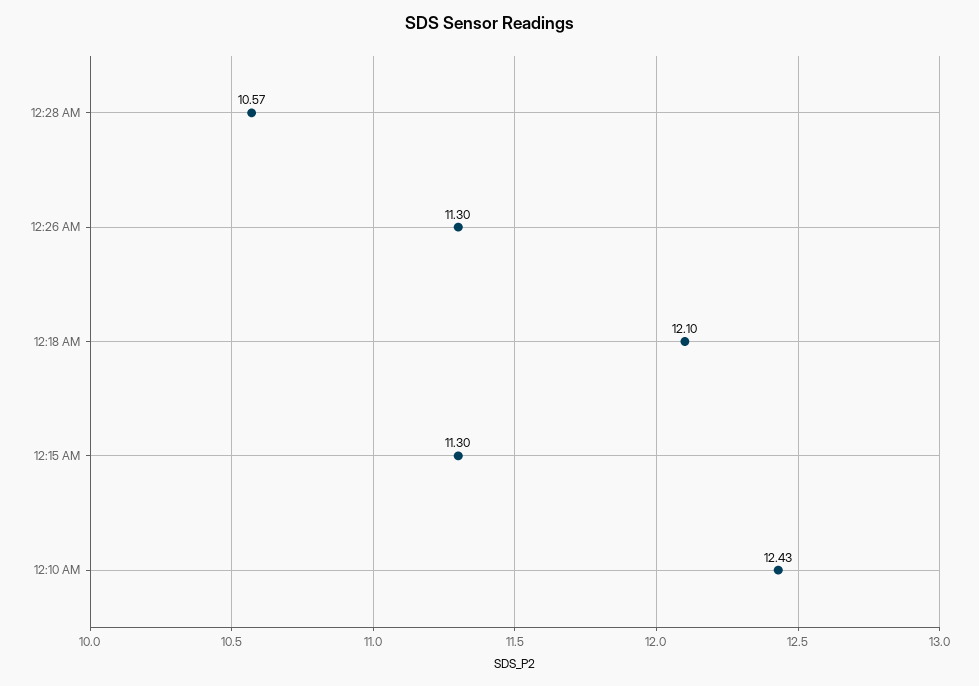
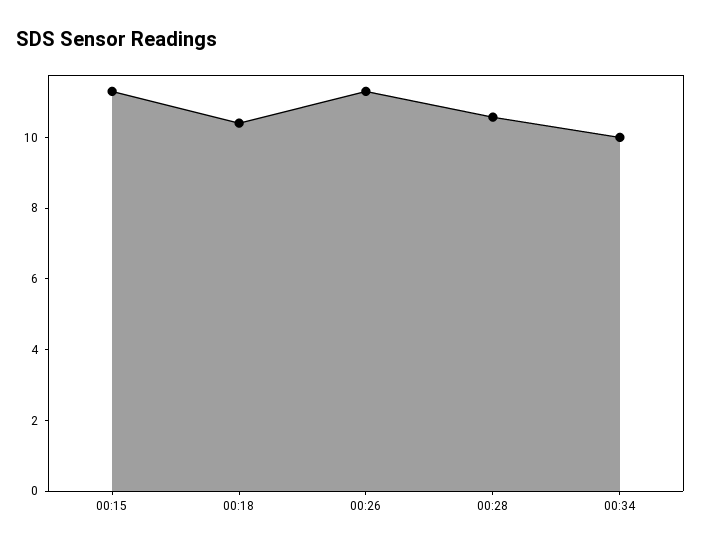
12:18 AM: 12.1 -> 10.5
12:10 AM: 12.43 -> none
00:34: none -> 10

